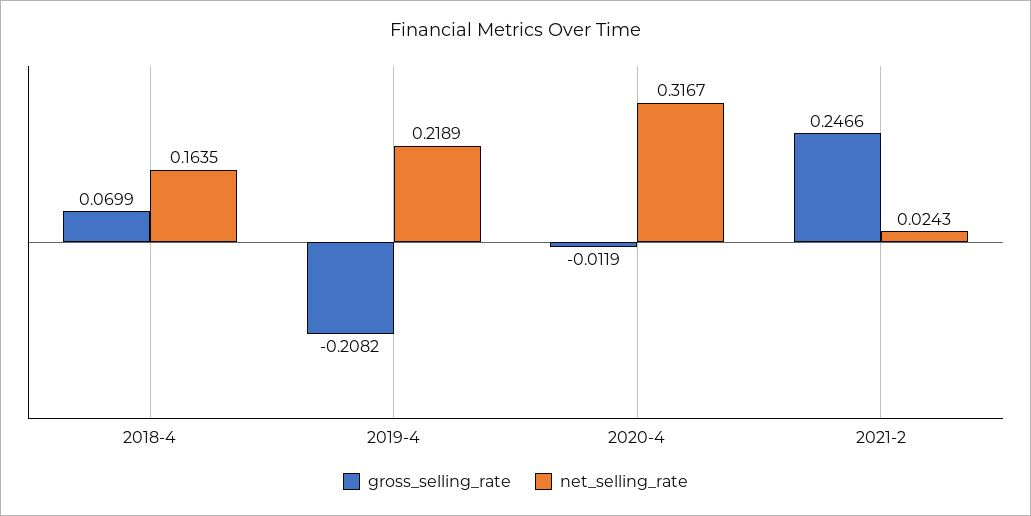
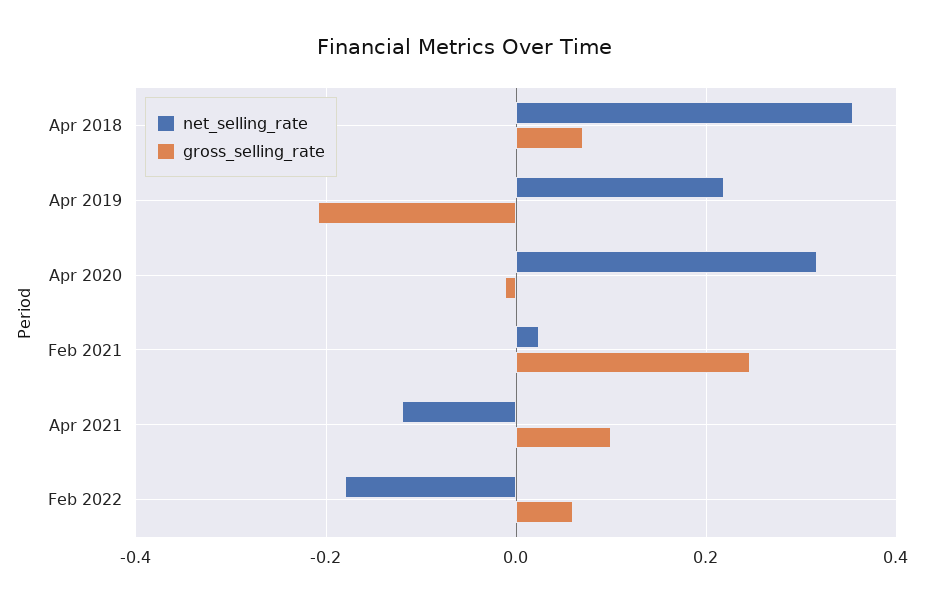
net_selling_rate, 2018-4: 0.1635 -> 0.36
net_selling_rate, Apr 2021: none -> -0.12
gross_selling_rate, Apr 2021: none -> 0.1
net_selling_rate, Feb 2022: none -> -0.18
gross_selling_rate, Feb 2022: none -> 0.06

